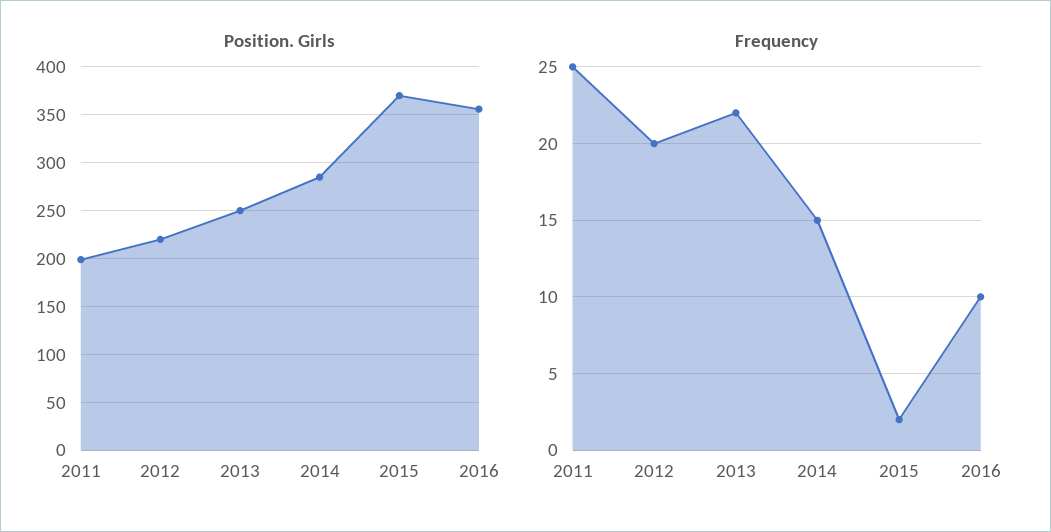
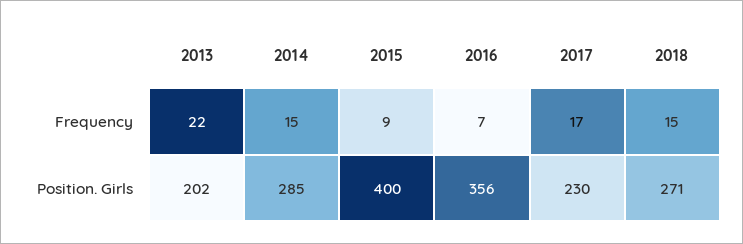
Position. Girls, 2011: 200 -> none
Position. Girls, 2012: 220 -> none
Position. Girls, 2013: 250 -> 202
Position. Girls, 2015: 370 -> 400
Frequency, 2011: 25 -> none
Frequency, 2012: 20 -> none
Frequency, 2015: 2 -> 9
Frequency, 2016: 10 -> 7
Frequency, 2017: none -> 17
Frequency, 2018: none -> 15
Position. Girls, 2017: none -> 230
Position. Girls, 2018: none -> 271

